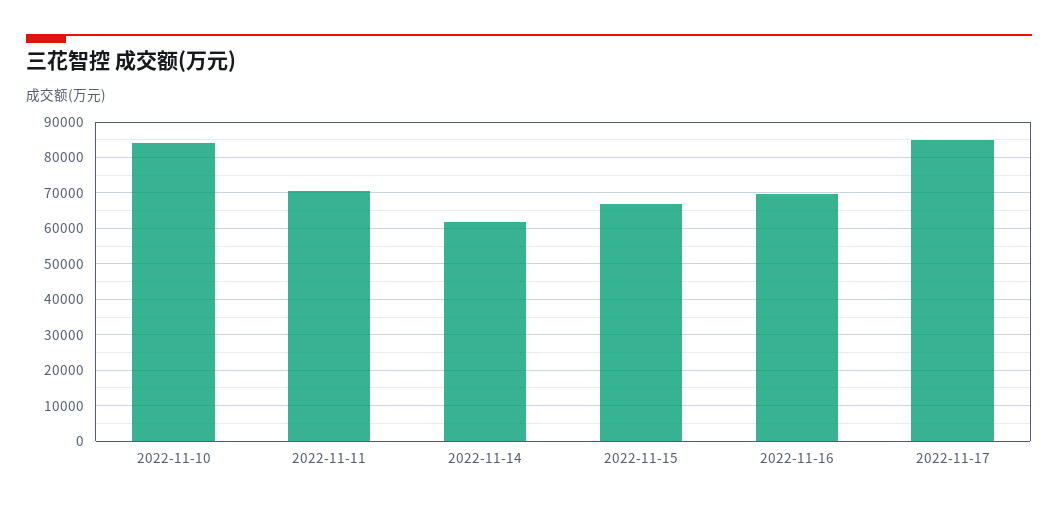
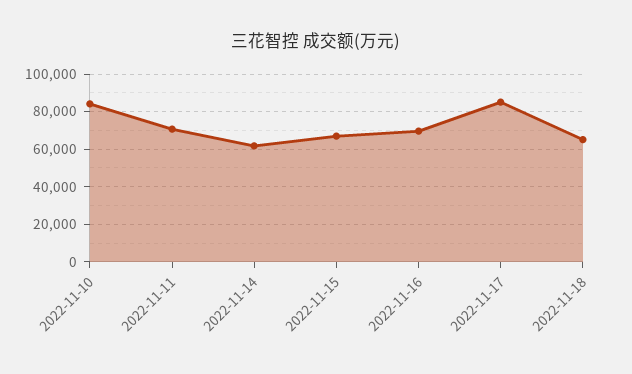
2022-11-18: none -> 65000

